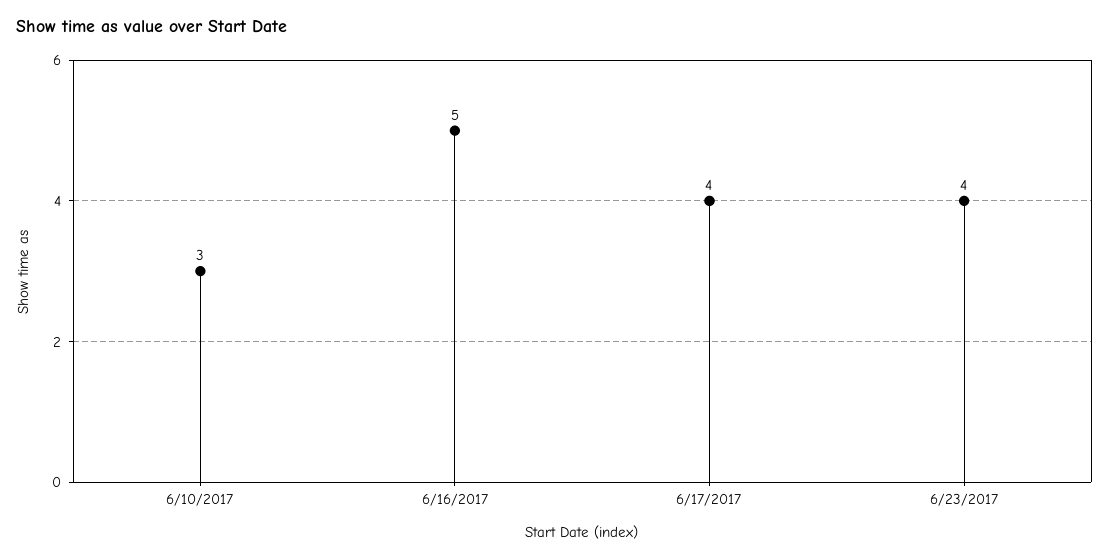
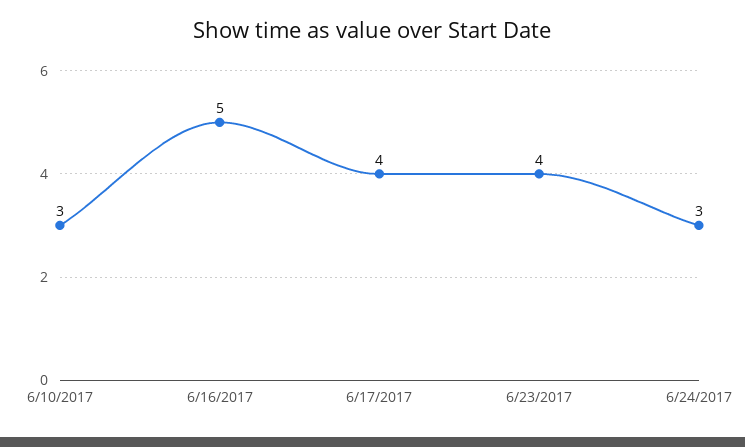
6/24/2017: none -> 3

